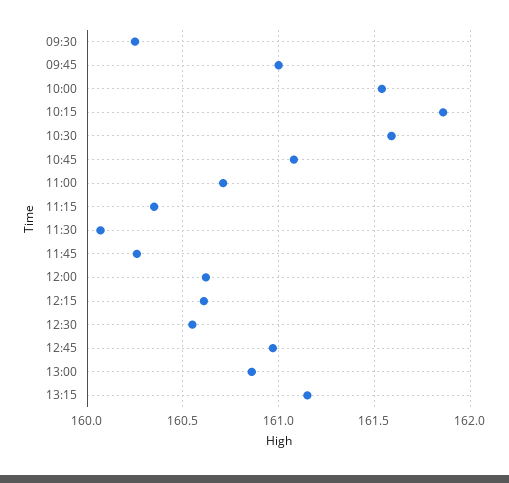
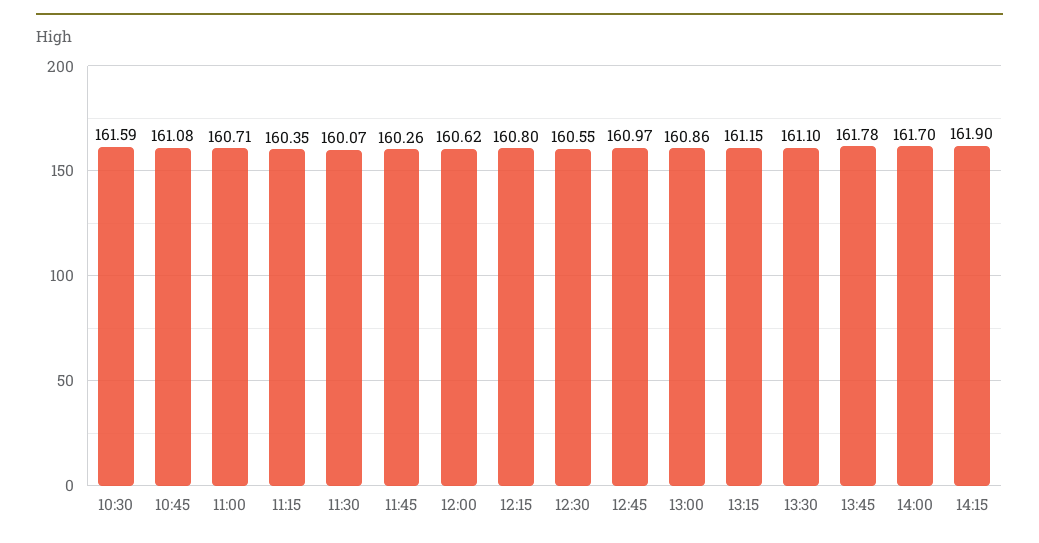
09:30: 160.25 -> none
09:45: 161 -> none
10:00: 161.55 -> none
10:15: 161.85 -> none
12:15: 160.6 -> 160.8
13:30: none -> 161.1
13:45: none -> 161.78
14:00: none -> 161.7
14:15: none -> 161.9

